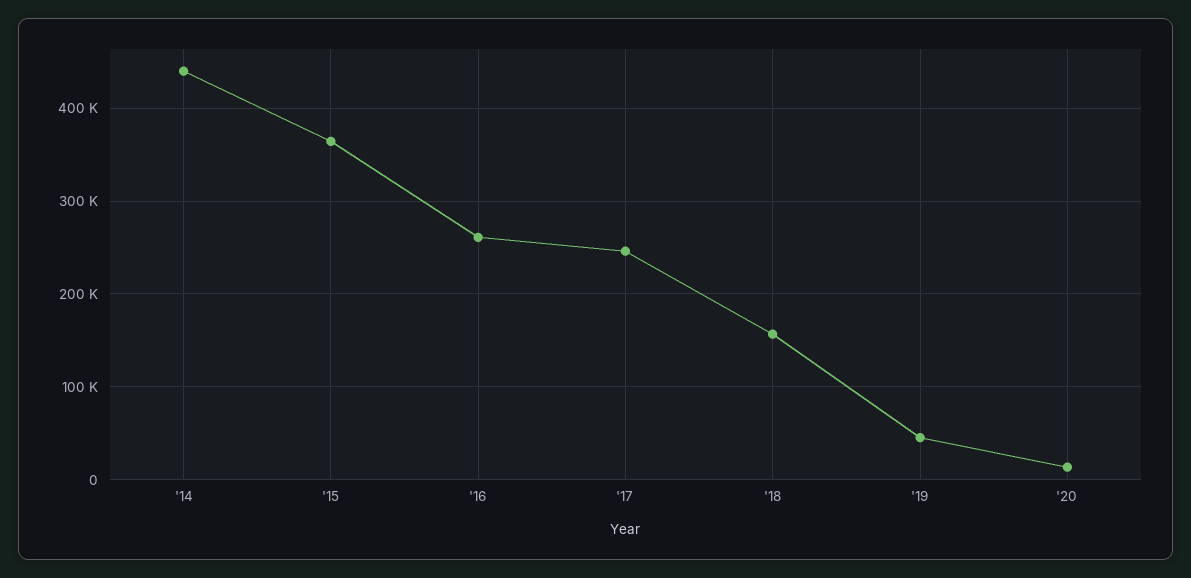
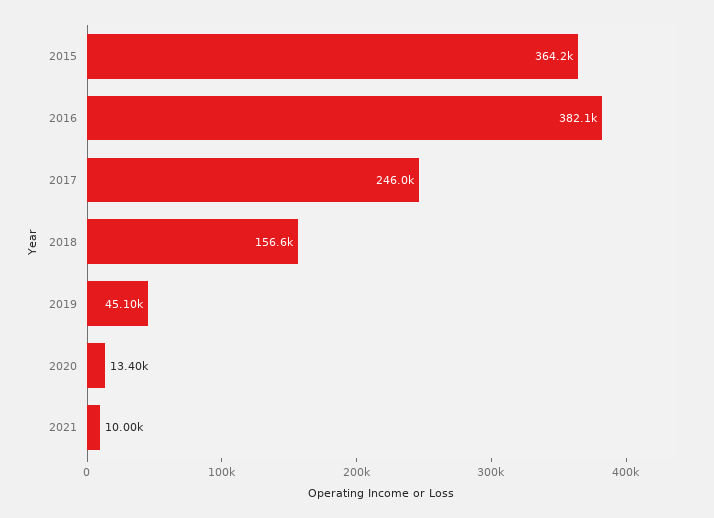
'14: 440000 -> none
'16: 260000 -> 382100
2021: none -> 10000

